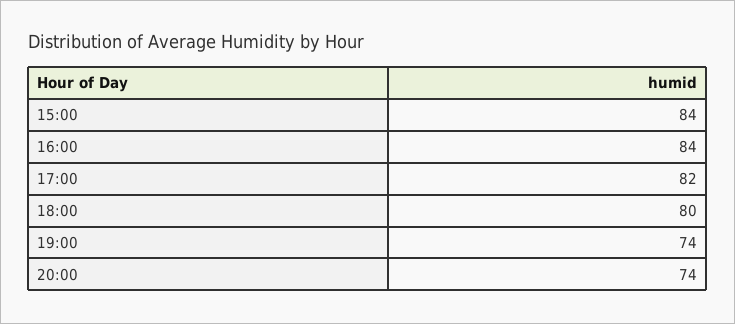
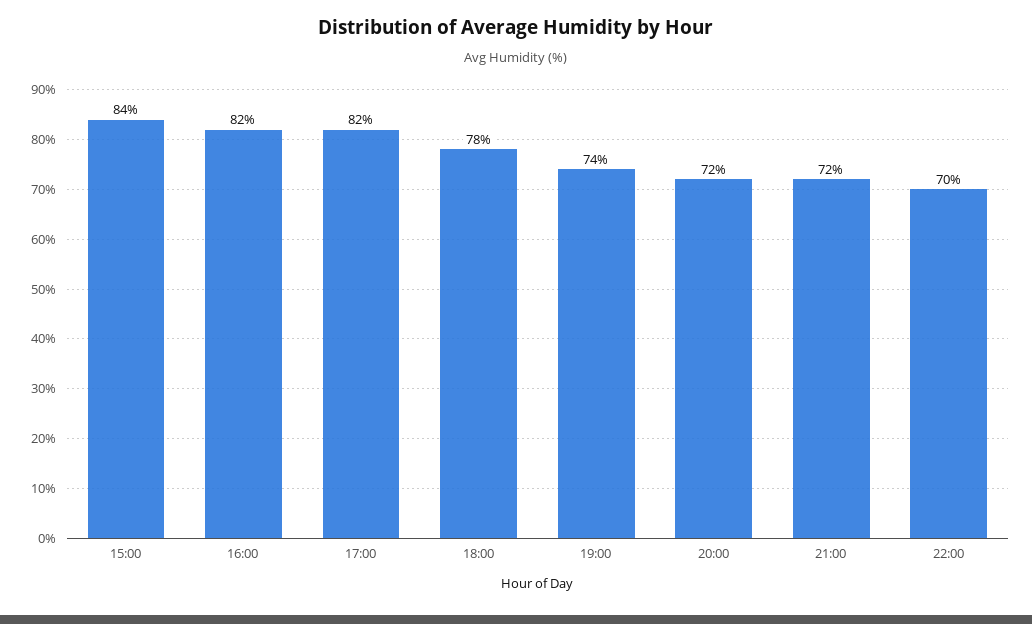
16:00: 84 -> 82
18:00: 80 -> 78
20:00: 74 -> 72
21:00: none -> 72
22:00: none -> 70

